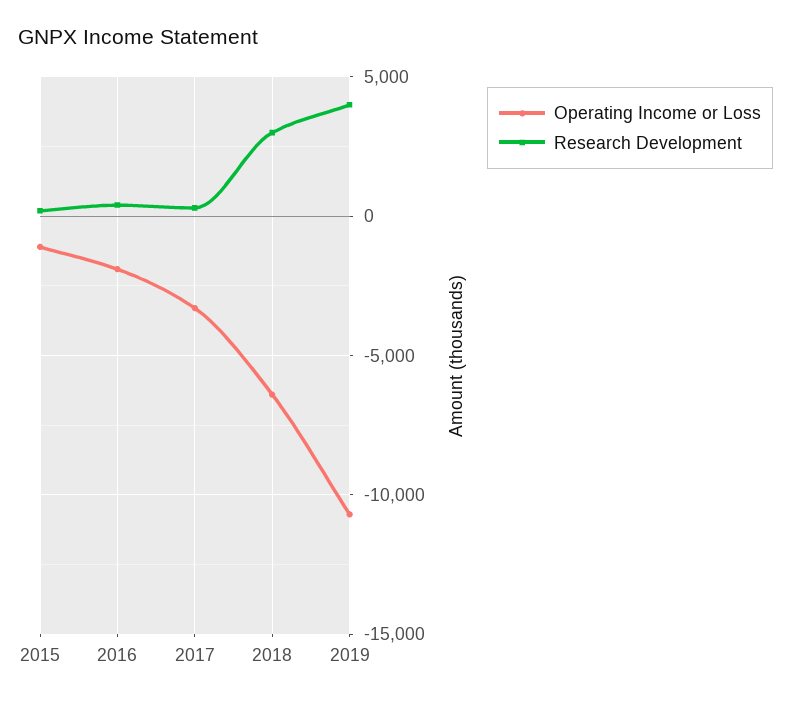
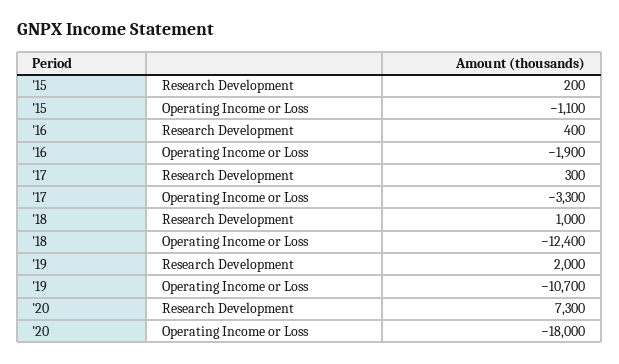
Operating Income or Loss, 2018: -6500 -> -12400
Research Development, 2018: 3000 -> 1000
Research Development, 2019: 4000 -> 2000
Research Development, '20: none -> 7300
Operating Income or Loss, '20: none -> -18000

